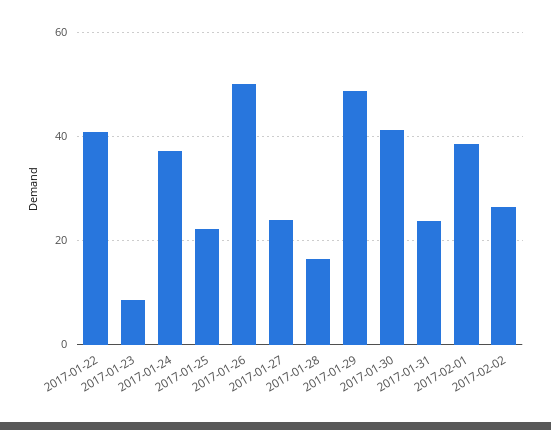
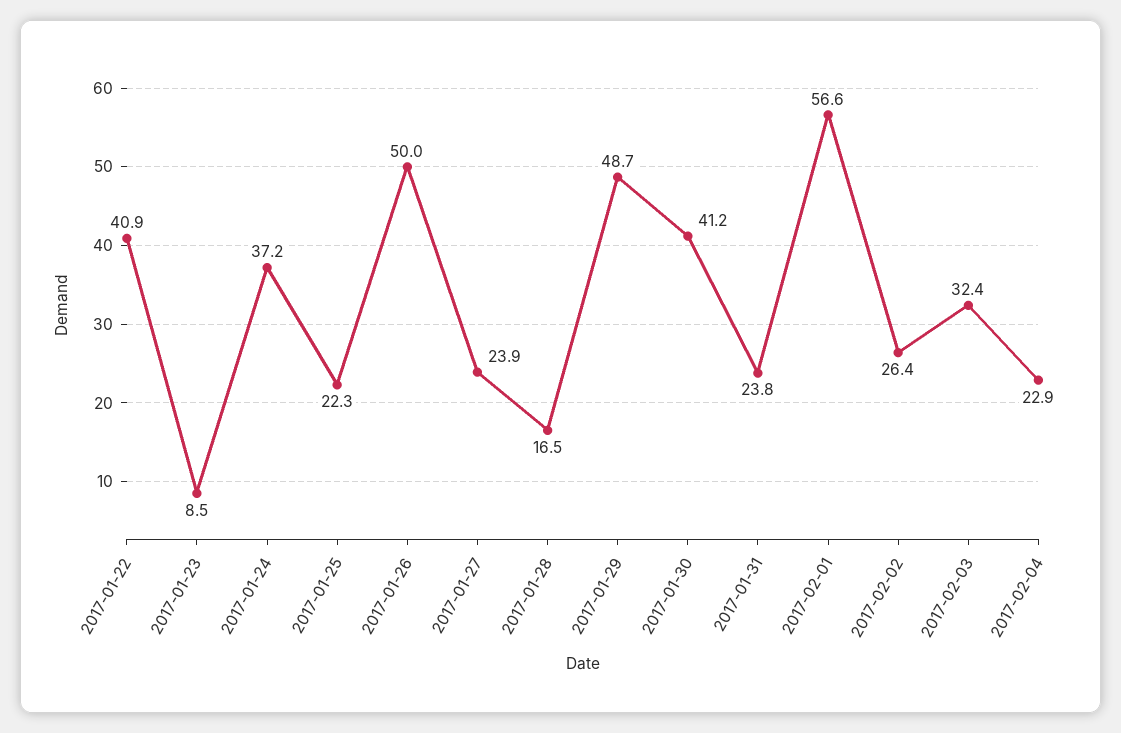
2017-02-01: 38 -> 56.6
2017-02-03: none -> 32.4
2017-02-04: none -> 22.9

